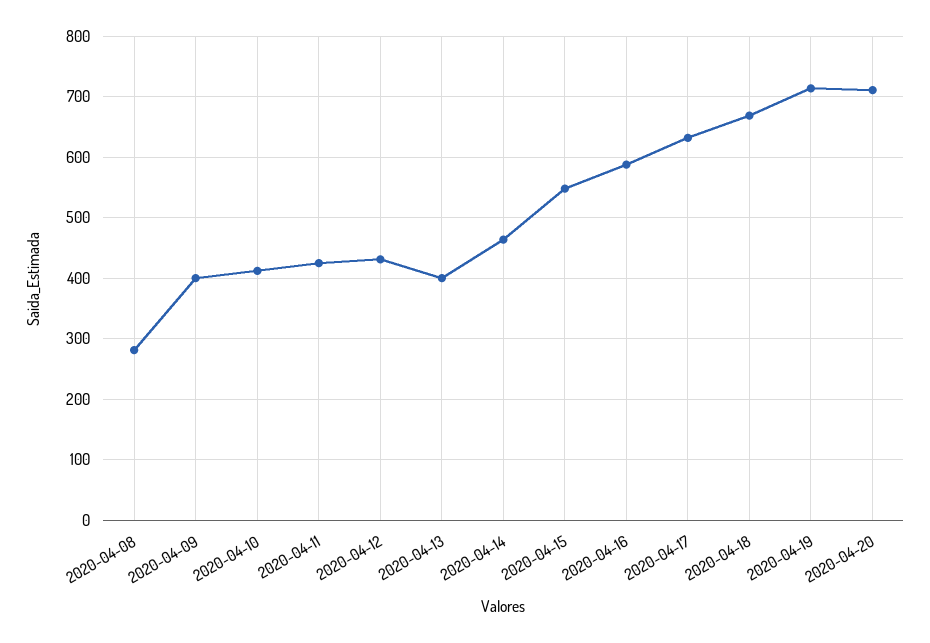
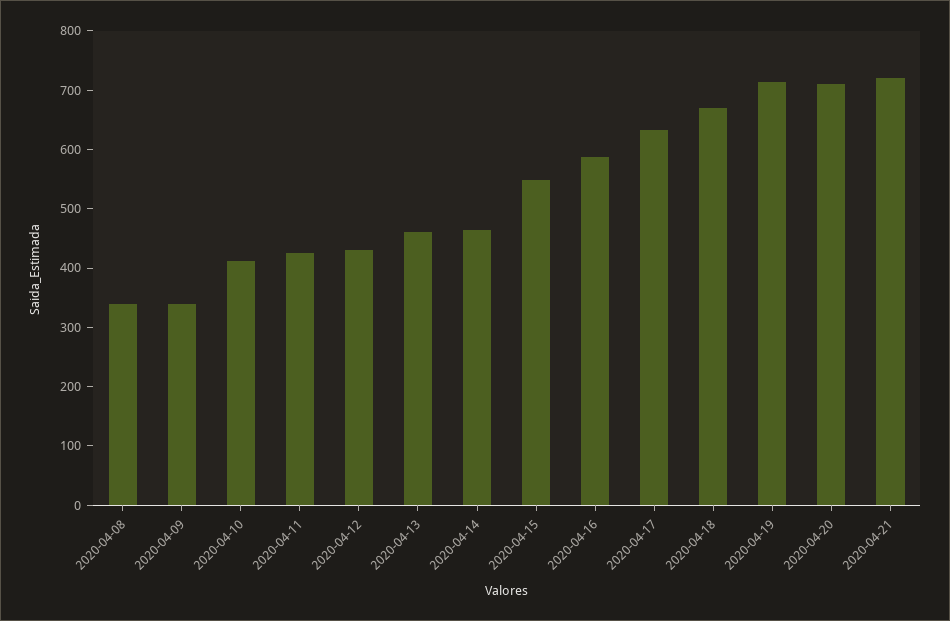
2020-04-08: 280 -> 340
2020-04-09: 400 -> 340
2020-04-13: 400 -> 460
2020-04-21: none -> 720

